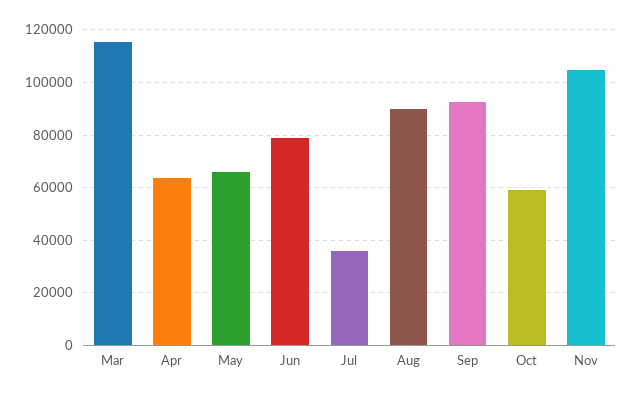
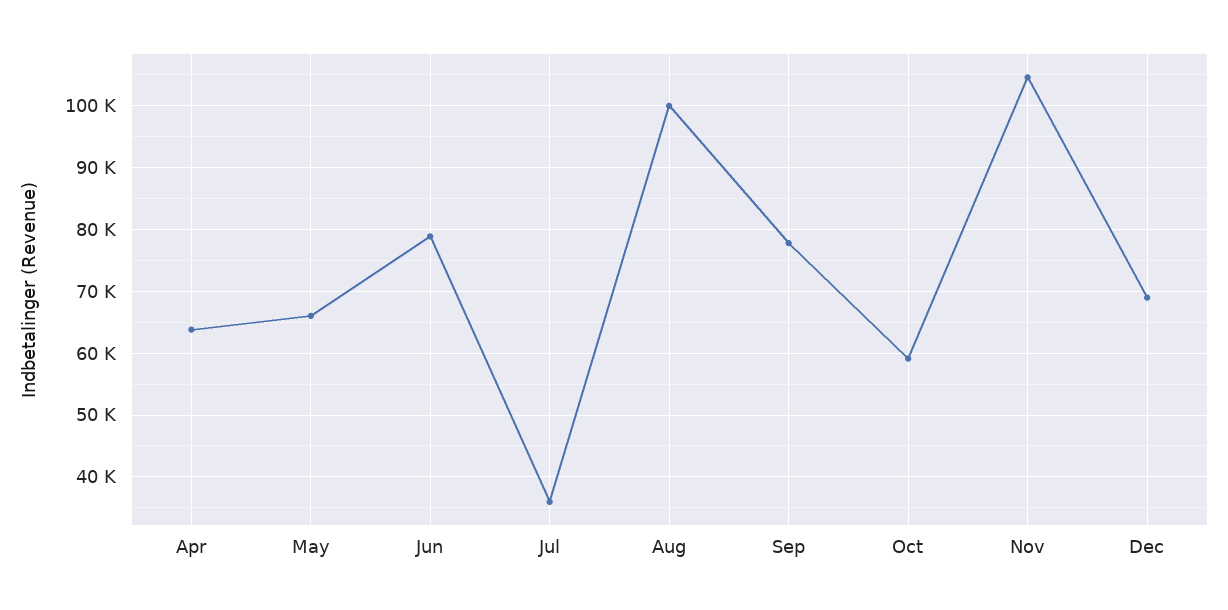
Mar: 115000 -> none
Aug: 90000 -> 100000
Sep: 92500 -> 78000
Dec: none -> 69000

